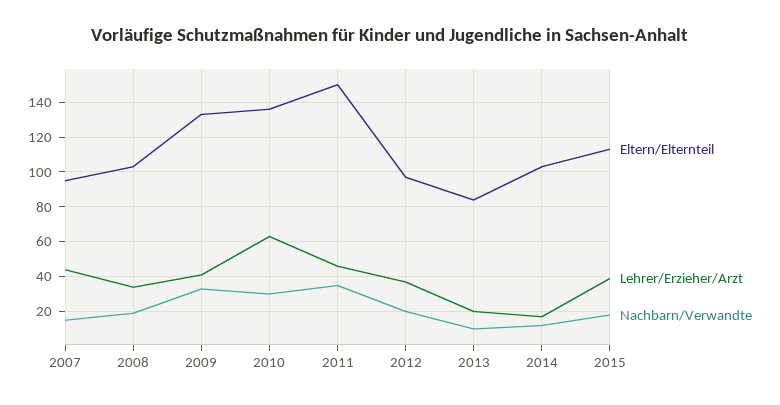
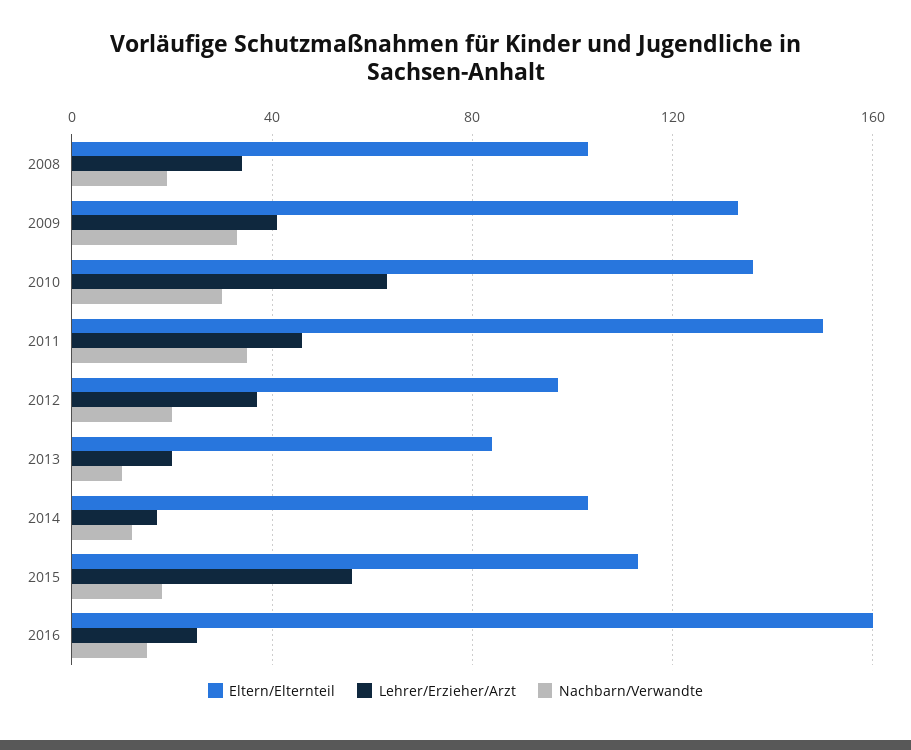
Eltern/Elternteil, 2007: 95 -> none
Lehrer/Erzieher/Arzt, 2007: 45 -> none
Nachbarn/Verwandte, 2007: 15 -> none
Lehrer/Erzieher/Arzt, 2015: 40 -> 55
Eltern/Elternteil, 2016: none -> 160
Lehrer/Erzieher/Arzt, 2016: none -> 25
Nachbarn/Verwandte, 2016: none -> 15

